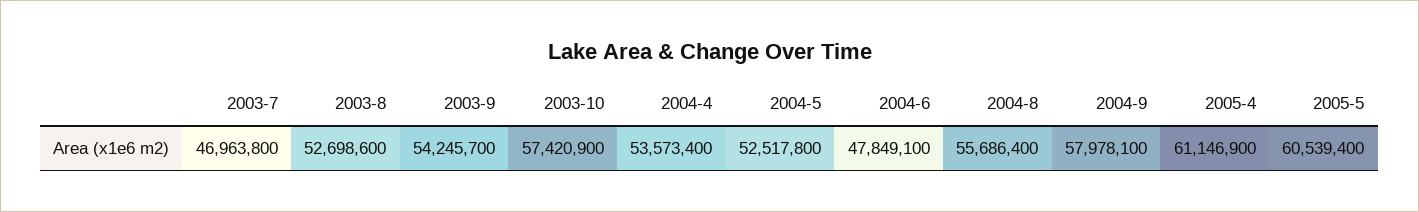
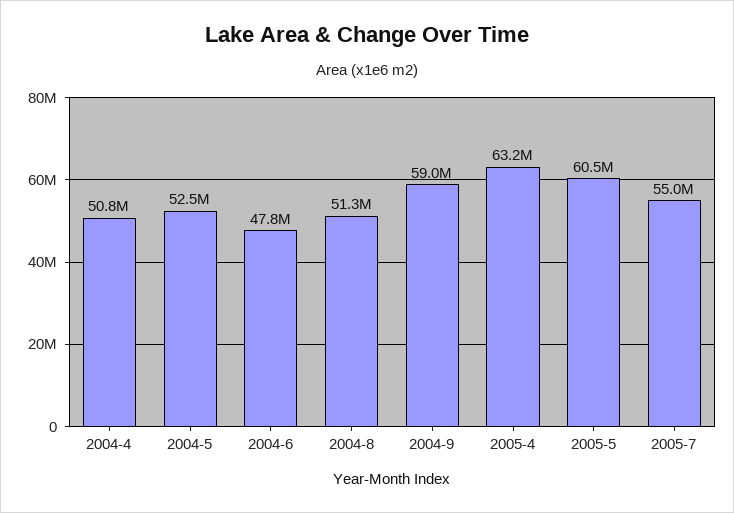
2003-7: 46963800 -> none
2003-8: 52698600 -> none
2003-9: 54245700 -> none
2003-10: 57420900 -> none
2004-4: 53573400 -> 50800000
2004-8: 55686400 -> 51300000
2004-9: 57978100 -> 59000000
2005-4: 61146900 -> 63200000
2005-7: none -> 55000000

